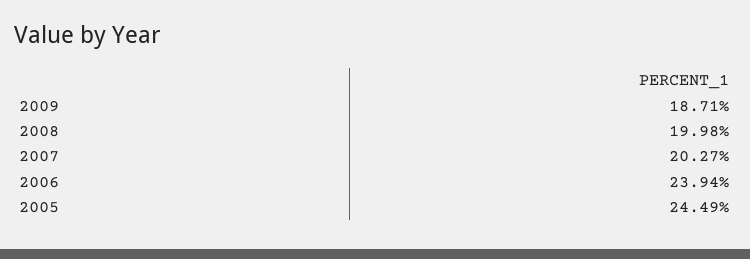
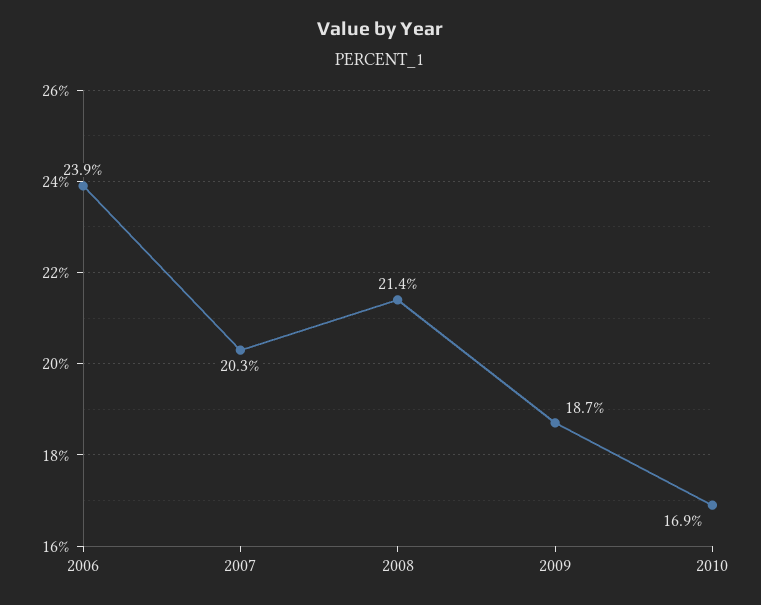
2008: 19.98 -> 21.4
2005: 24.49 -> none
2010: none -> 16.9

